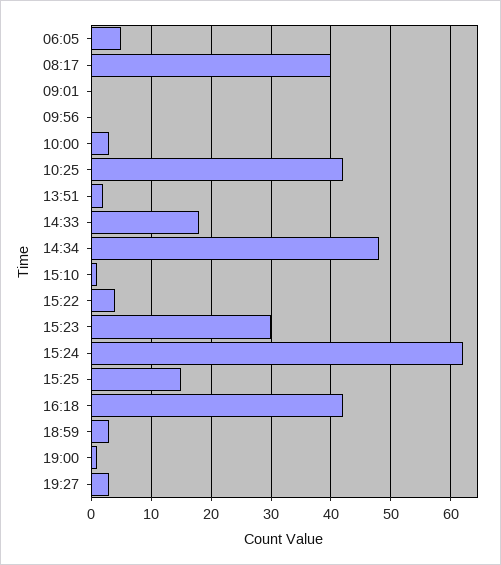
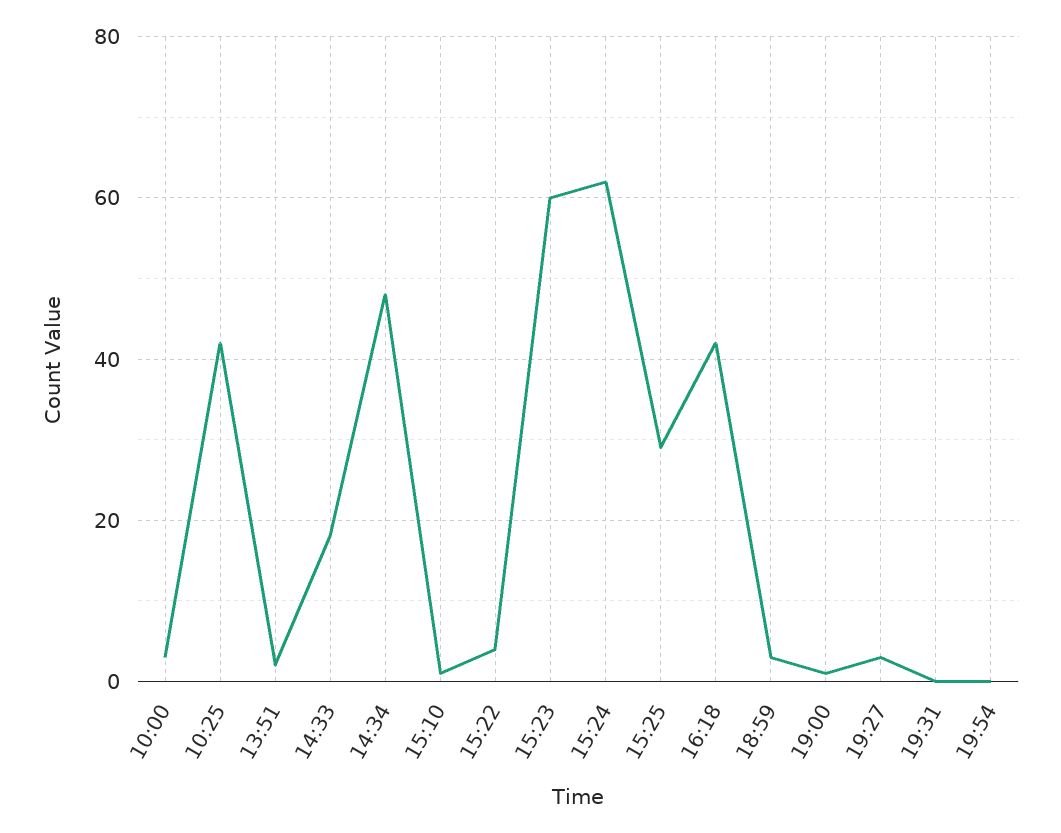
06:05: 5 -> none
08:17: 40 -> none
09:01: 0 -> none
09:56: 0 -> none
15:23: 30 -> 60
15:25: 15 -> 30
19:31: none -> 0
19:54: none -> 0

